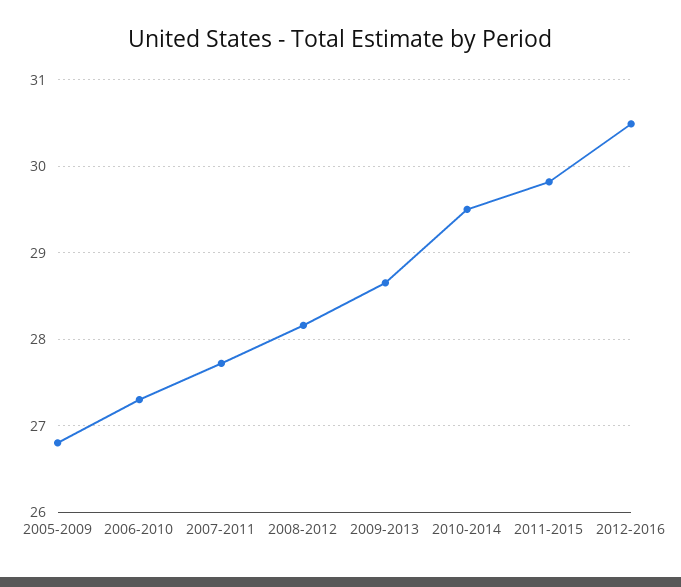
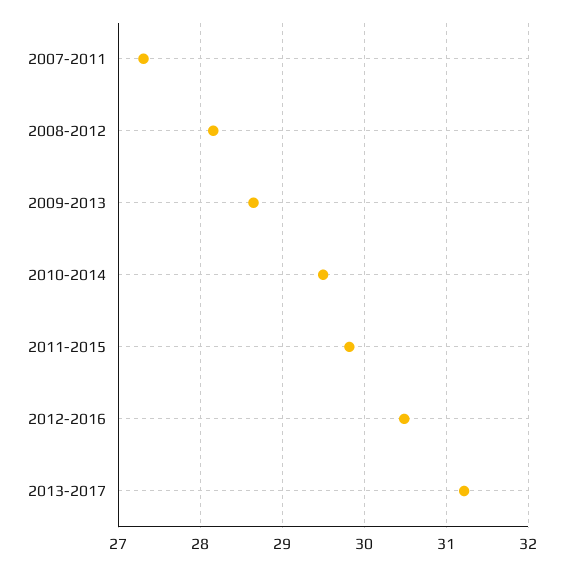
2005-2009: 26.8 -> none
2006-2010: 27.3 -> none
2007-2011: 27.7 -> 27.3
2013-2017: none -> 31.2

